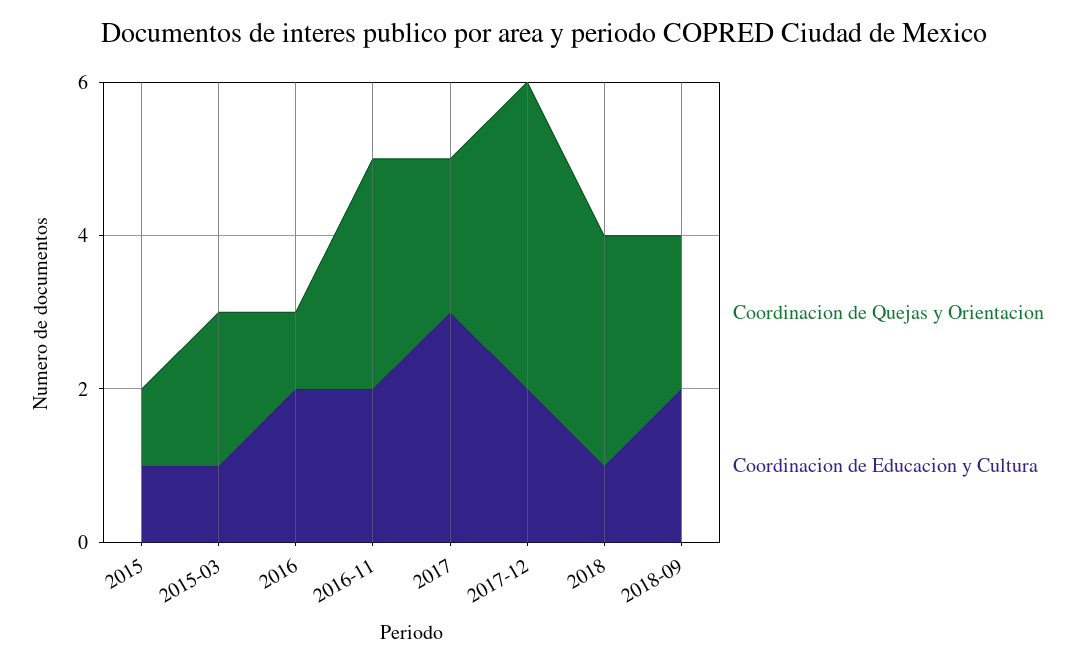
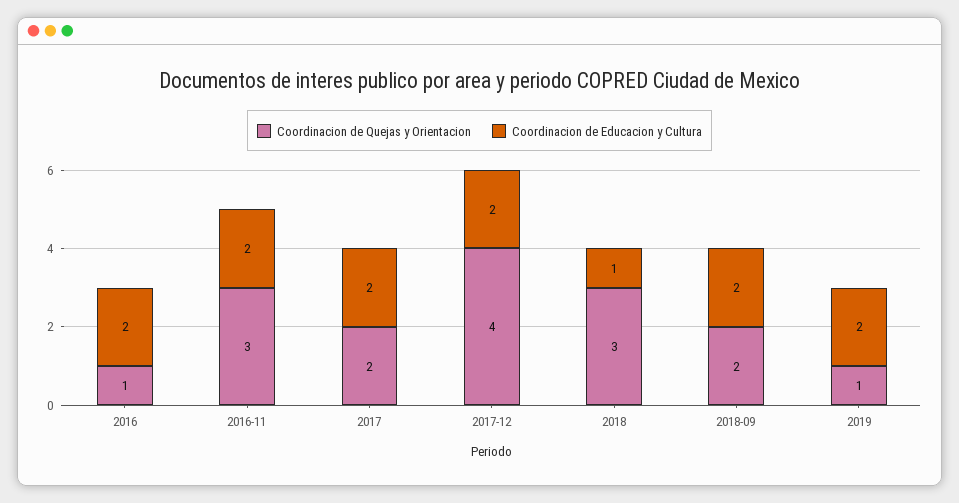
Coordinacion de Quejas y Orientacion, 2015: 1 -> none
Coordinacion de Educacion y Cultura, 2015: 1 -> none
Coordinacion de Quejas y Orientacion, 2015-03: 2 -> none
Coordinacion de Educacion y Cultura, 2015-03: 1 -> none
Coordinacion de Educacion y Cultura, 2017: 3 -> 2
Coordinacion de Quejas y Orientacion, 2019: none -> 1
Coordinacion de Educacion y Cultura, 2019: none -> 2

